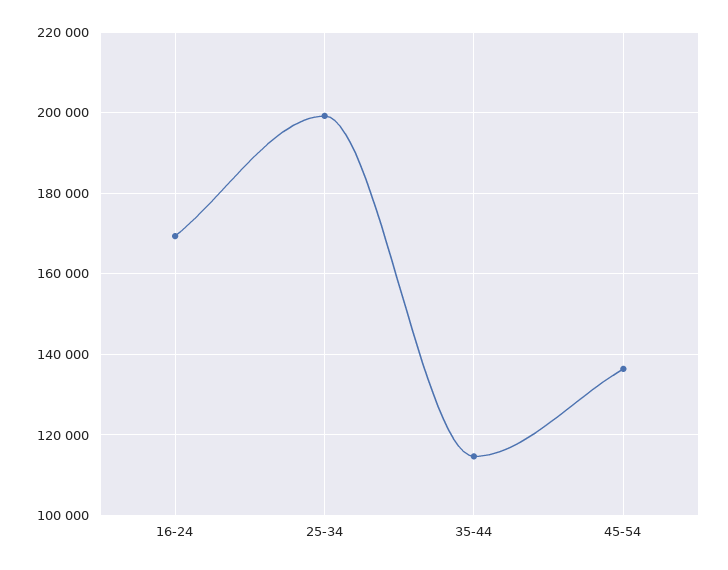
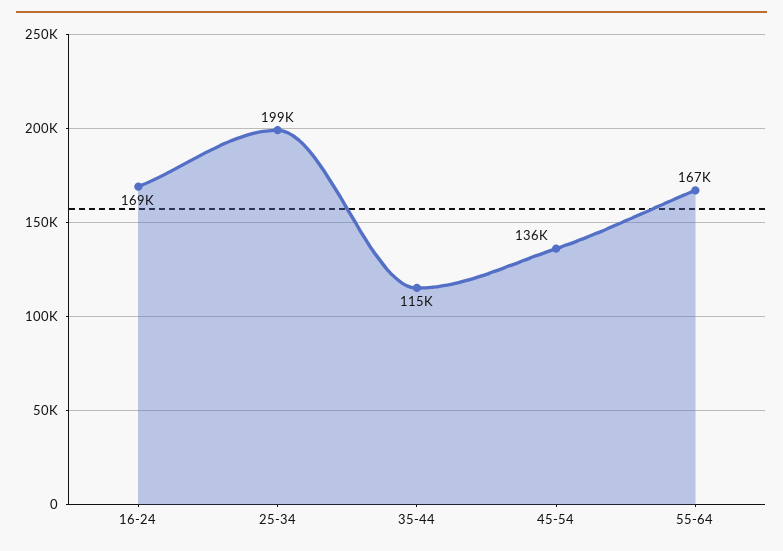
55-64: none -> 167000

